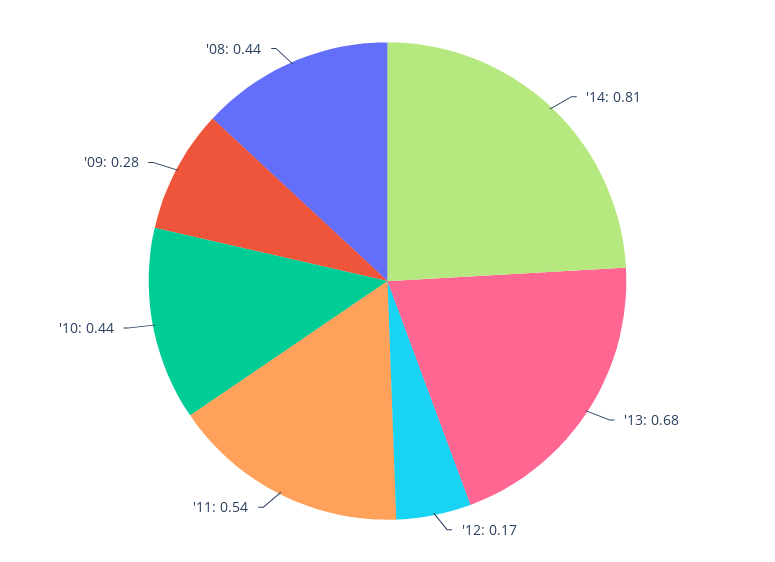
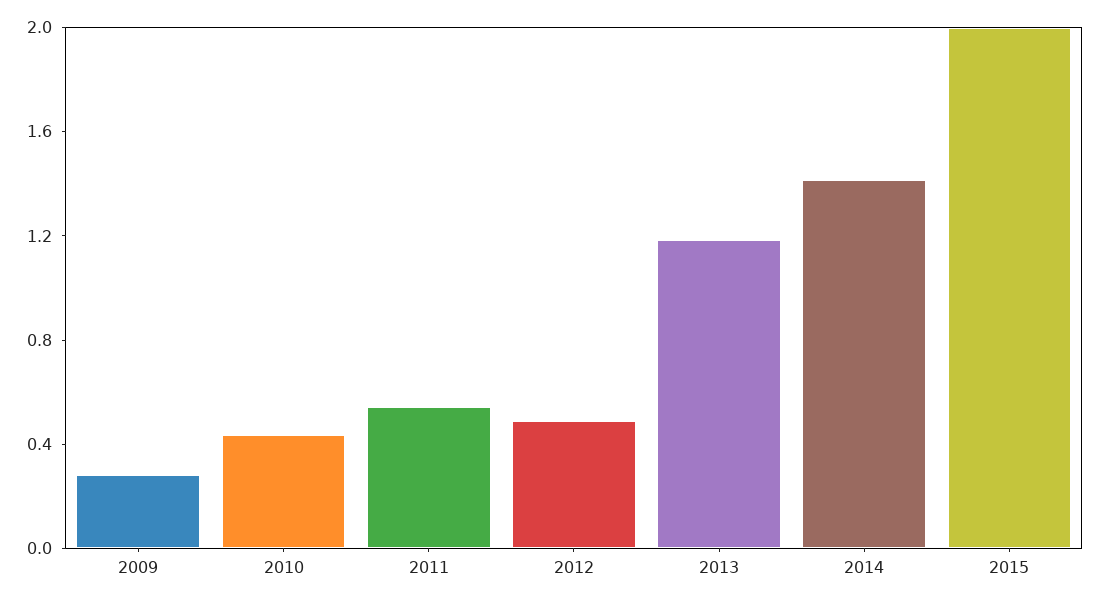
'14: 0.81 -> 1.4
'13: 0.68 -> 1.2
'12: 0.17 -> 0.5
'08: 0.44 -> none
2015: none -> 2

